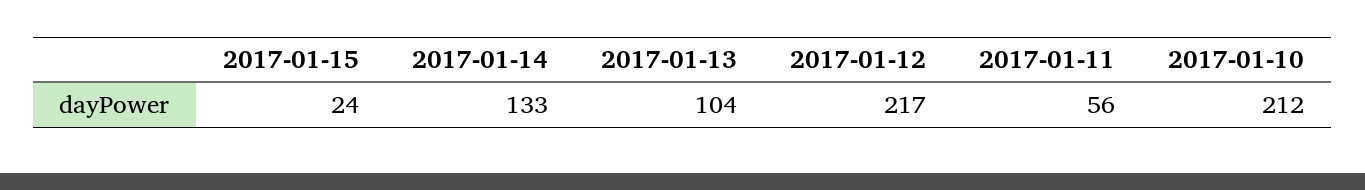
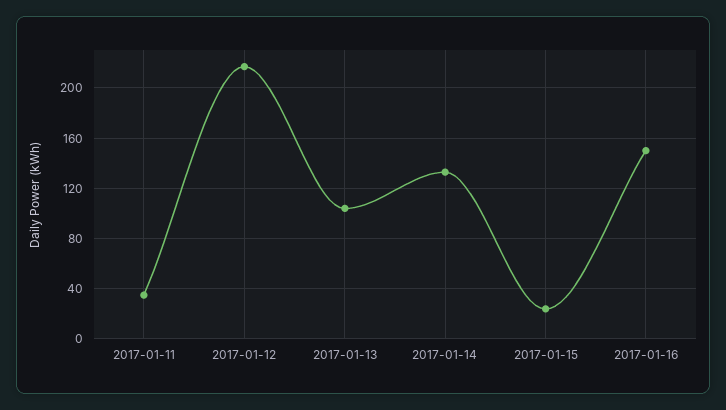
2017-01-11: 56 -> 35
2017-01-10: 212 -> none
2017-01-16: none -> 150

